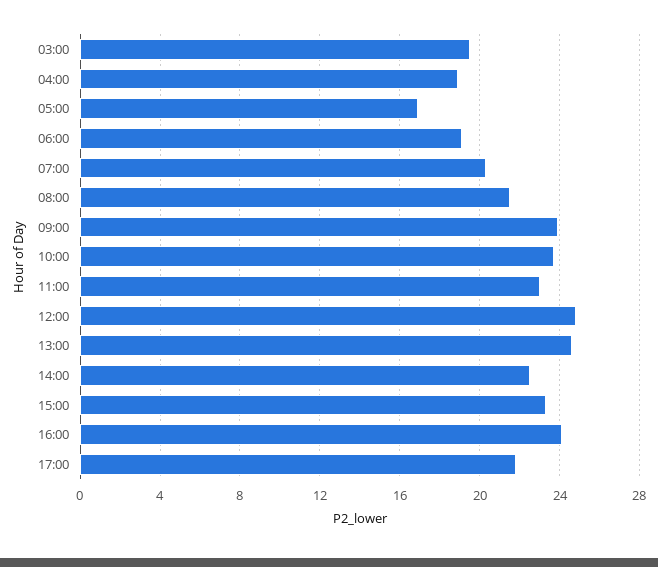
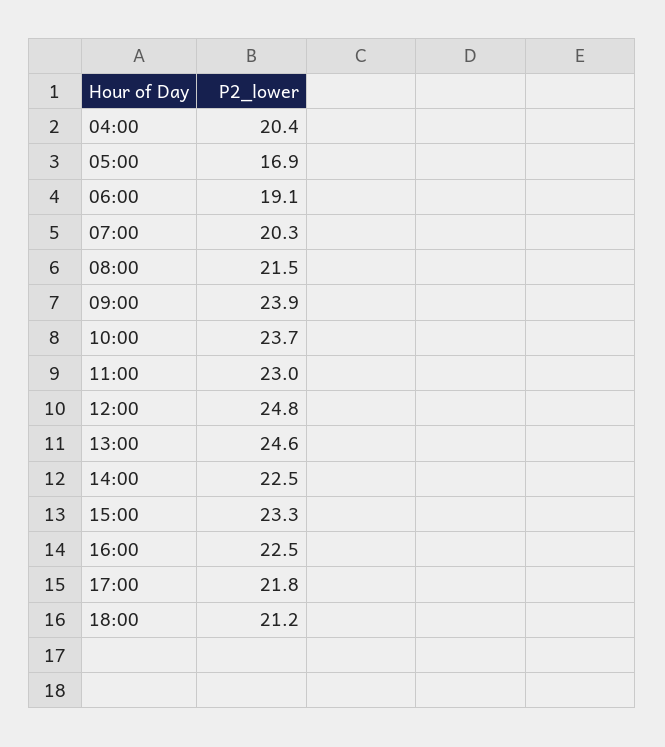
03:00: 19.5 -> none
04:00: 19 -> 20.4
16:00: 24 -> 22.5
18:00: none -> 21.2

